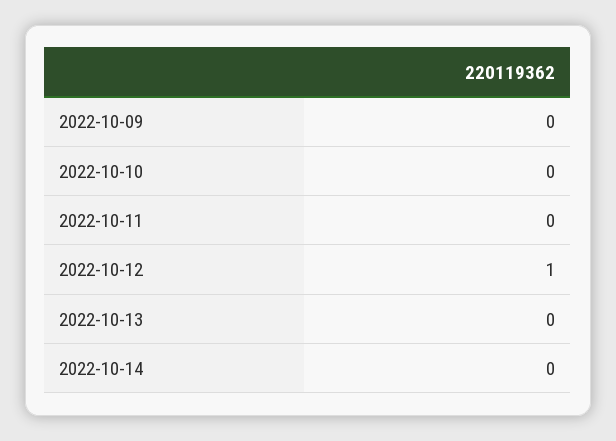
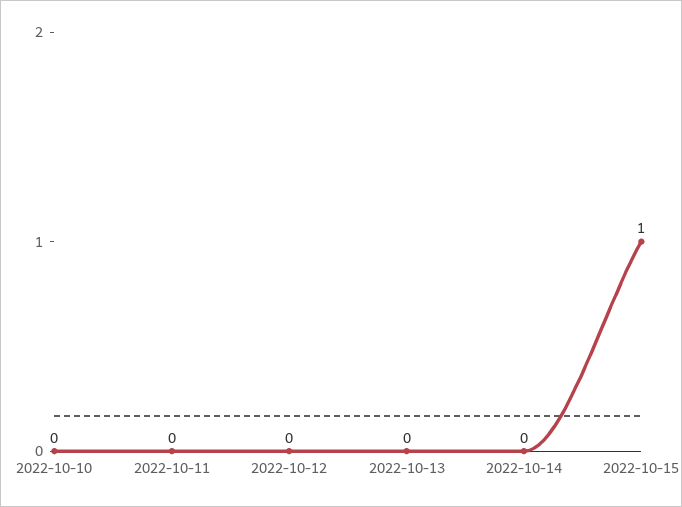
2022-10-09: 0 -> none
2022-10-12: 1 -> 0
2022-10-15: none -> 1

